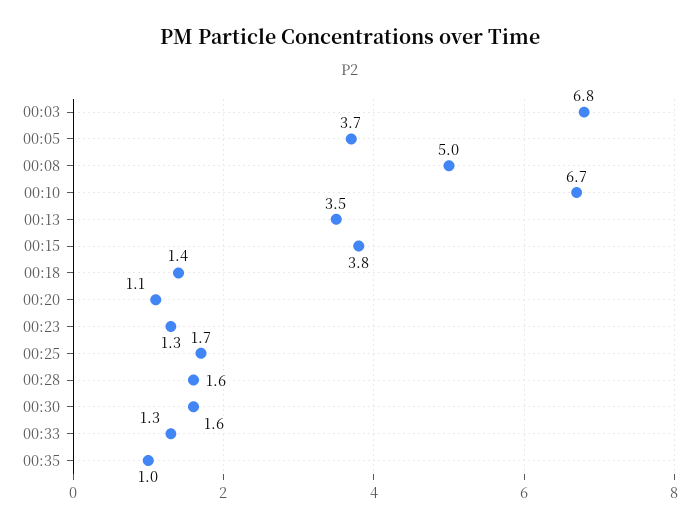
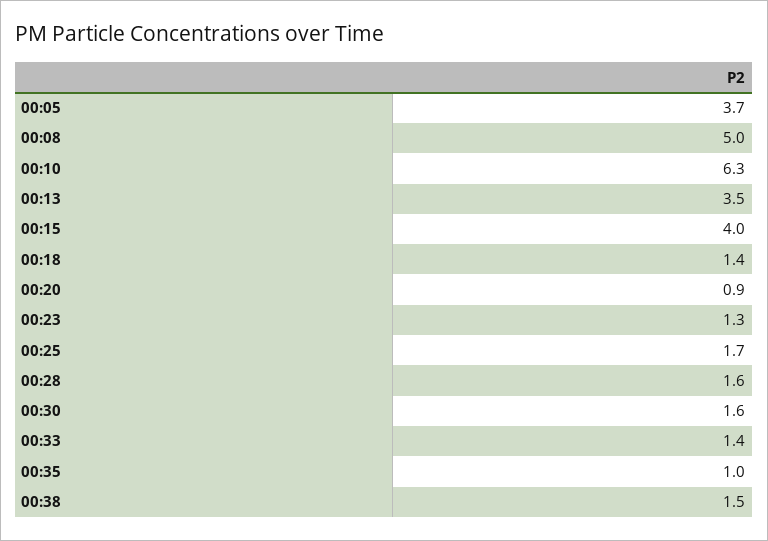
00:03: 6.8 -> none
00:10: 6.7 -> 6.3
00:15: 3.8 -> 4
00:20: 1.1 -> 0.9
00:33: 1.3 -> 1.4
00:38: none -> 1.5

